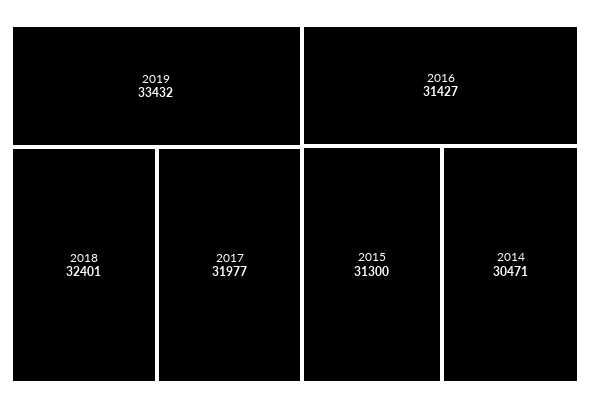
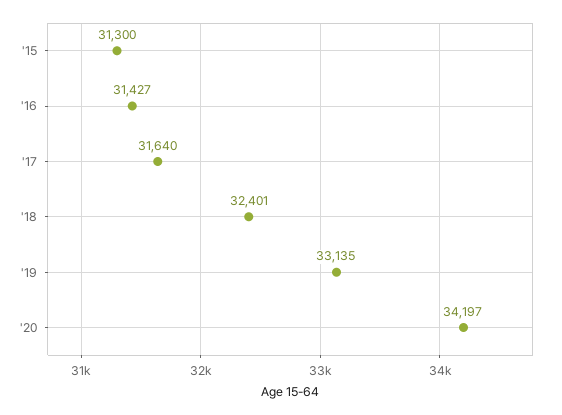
2019: 33432 -> 33135
2017: 31977 -> 31640
2014: 30471 -> none
'20: none -> 34197

